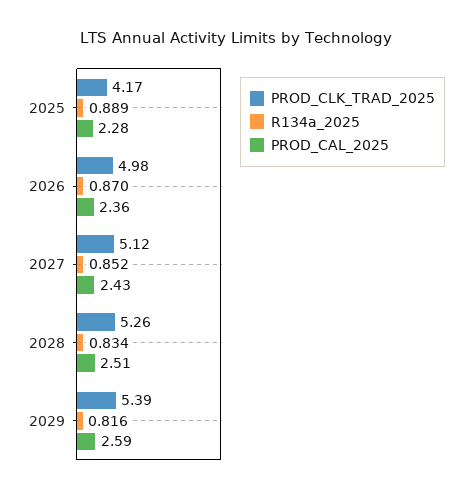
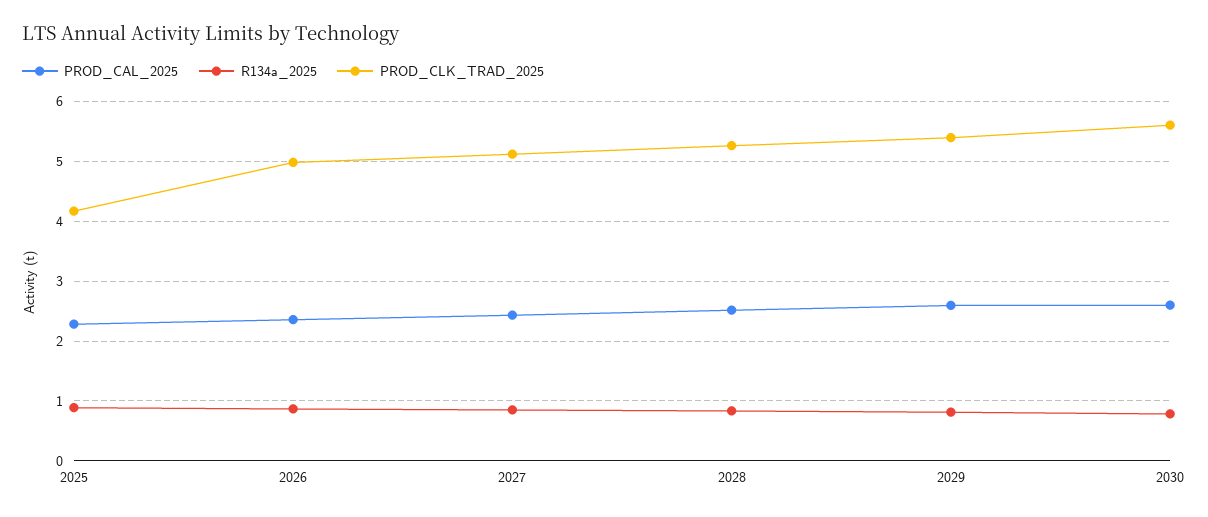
PROD_CAL_2025, 2030: none -> 2.6
R134a_2025, 2030: none -> 0.8
PROD_CLK_TRAD_2025, 2030: none -> 5.6

